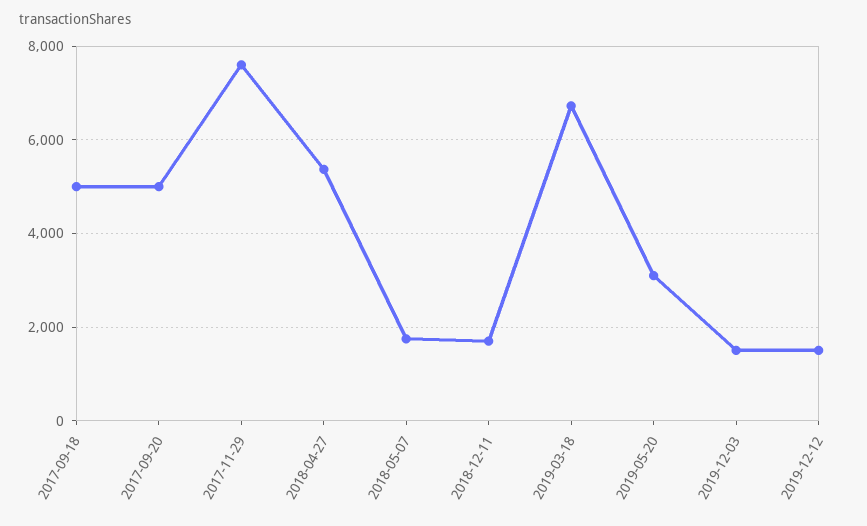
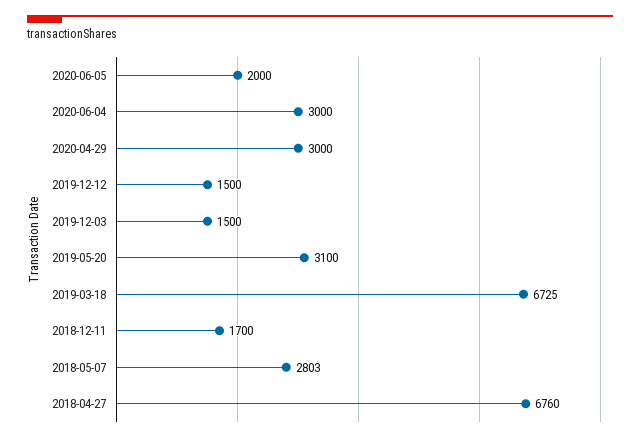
2017-09-18: 5000 -> none
2017-09-20: 5000 -> none
2017-11-29: 7600 -> none
2018-04-27: 5400 -> 6760
2018-05-07: 1800 -> 2803
2020-06-05: none -> 2000
2020-06-04: none -> 3000
2020-04-29: none -> 3000

